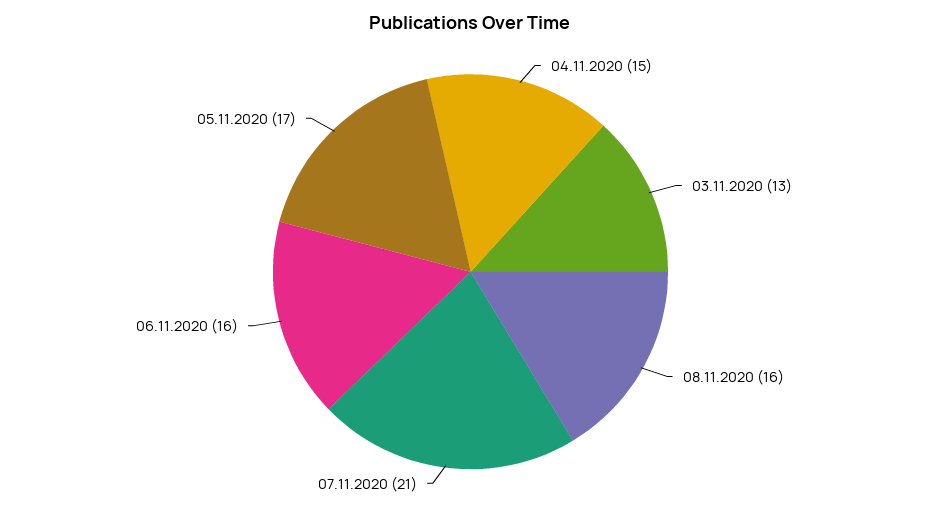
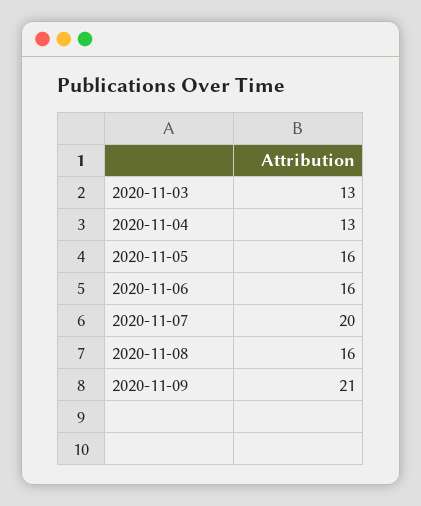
04.11.2020: 15 -> 13
07.11.2020: 21 -> 20
05.11.2020: 17 -> 16
2020-11-09: none -> 21

